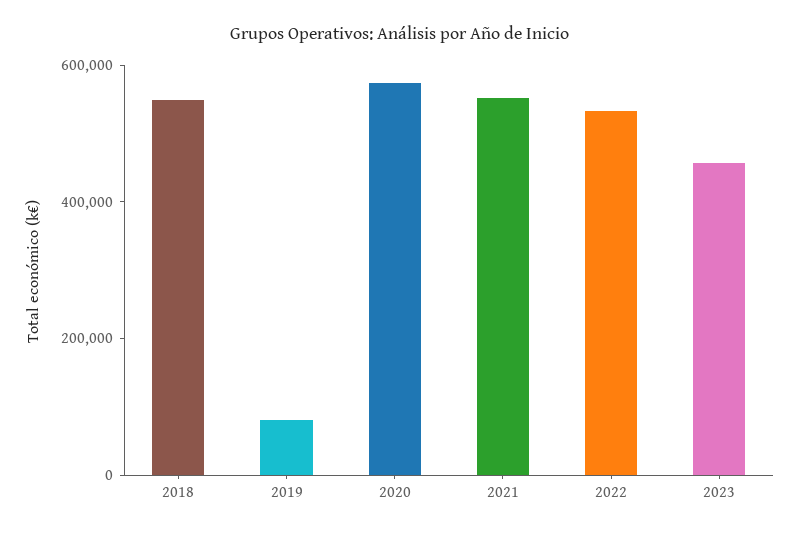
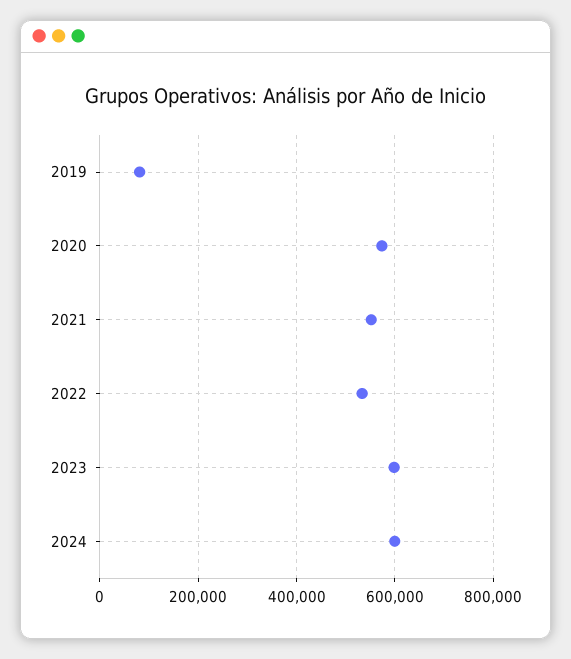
2018: 550000 -> none
2023: 450000 -> 600000
2024: none -> 600000

